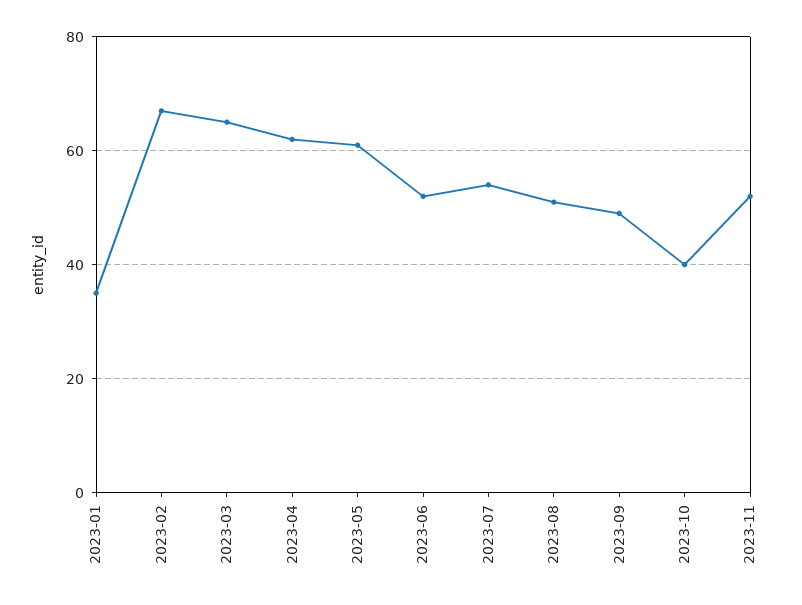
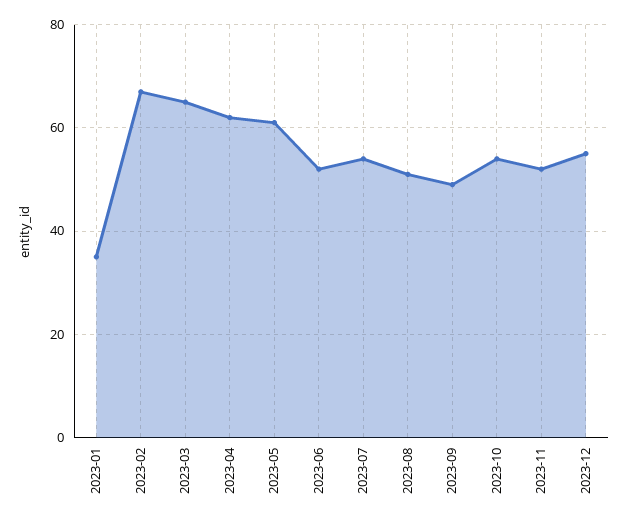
2023-10: 40 -> 55
2023-12: none -> 55

